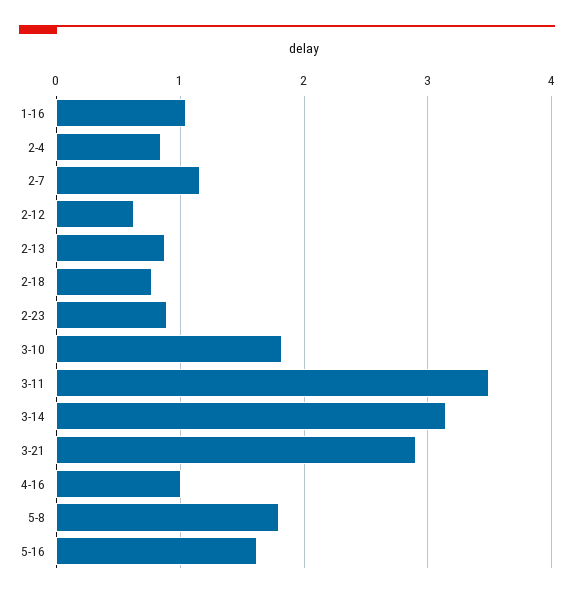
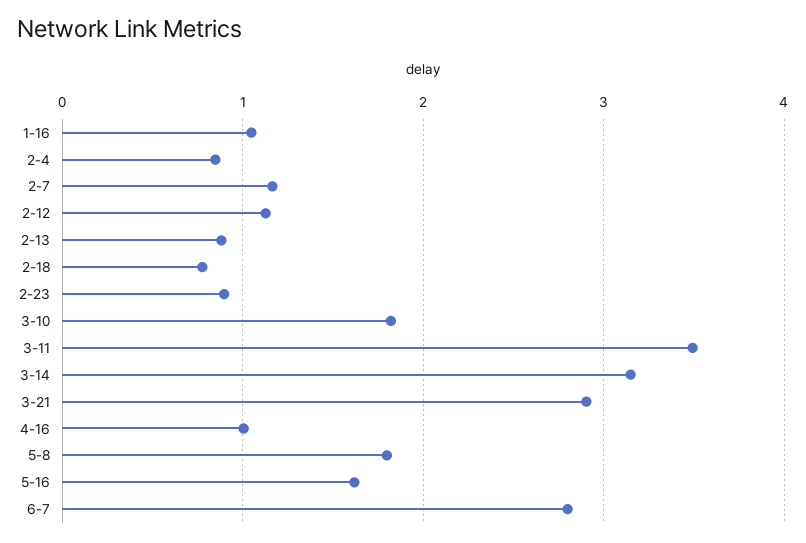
2-12: 0.6 -> 1.1
6-7: none -> 2.8

